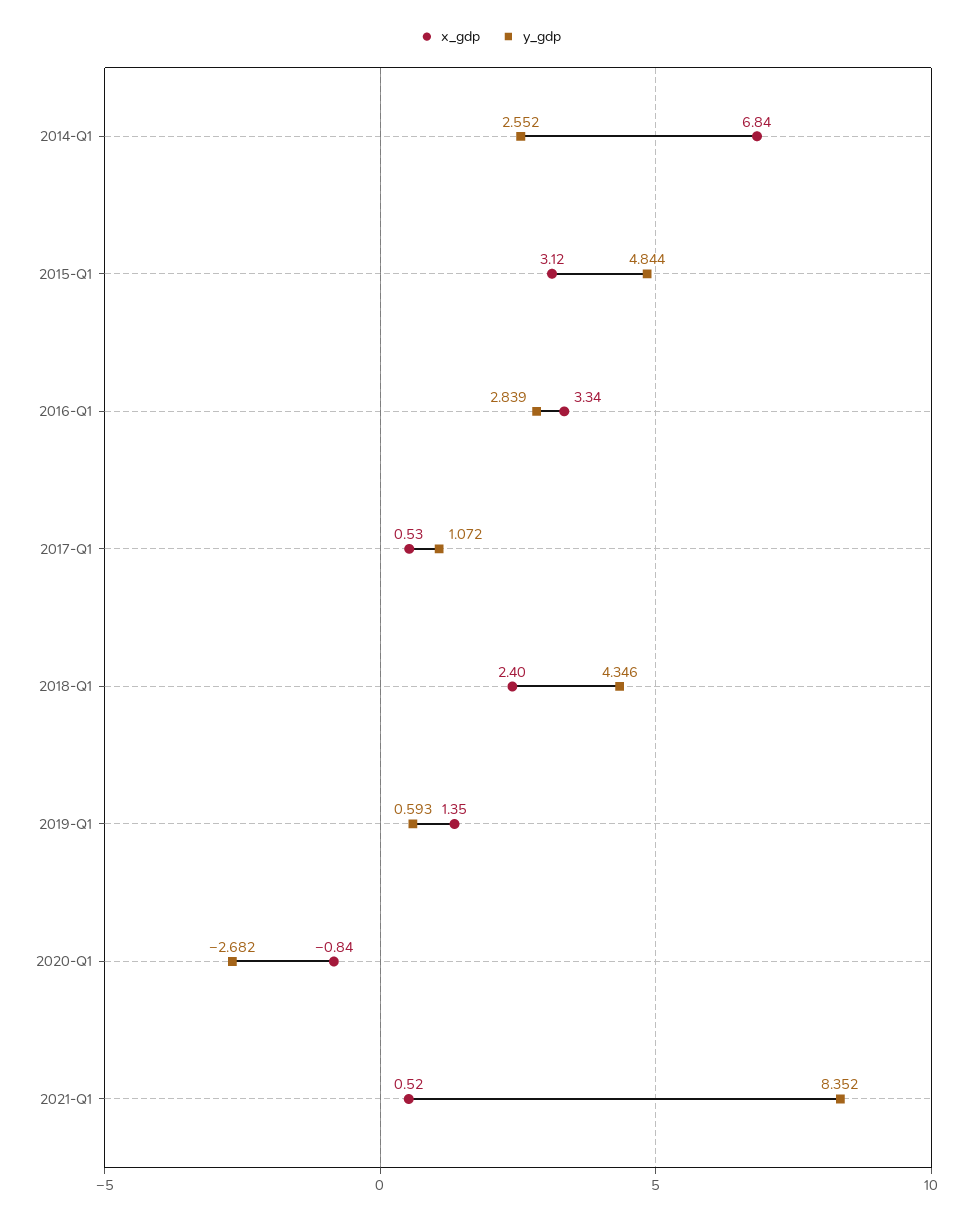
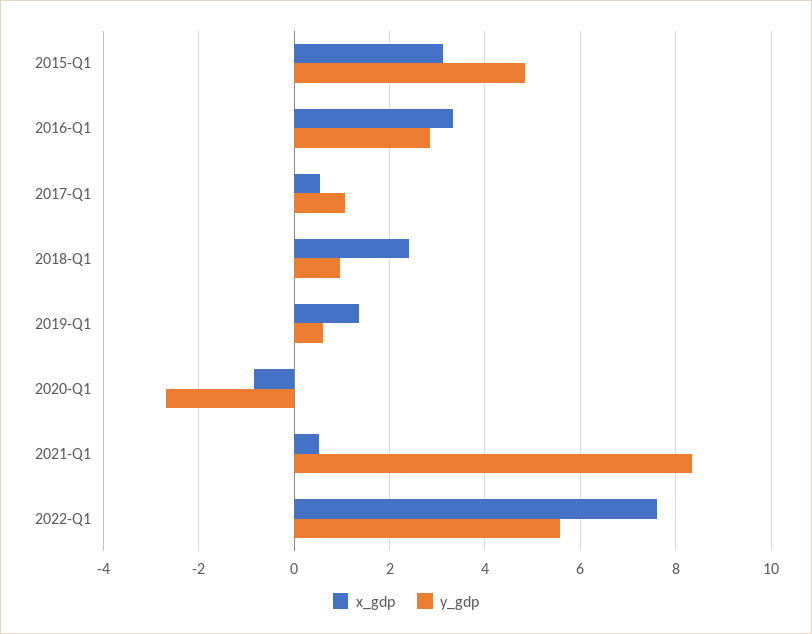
x_gdp, 2014-Q1: 6.84 -> none
y_gdp, 2014-Q1: 2.552 -> none
y_gdp, 2018-Q1: 4.346 -> 1
x_gdp, 2022-Q1: none -> 7.6
y_gdp, 2022-Q1: none -> 5.6

